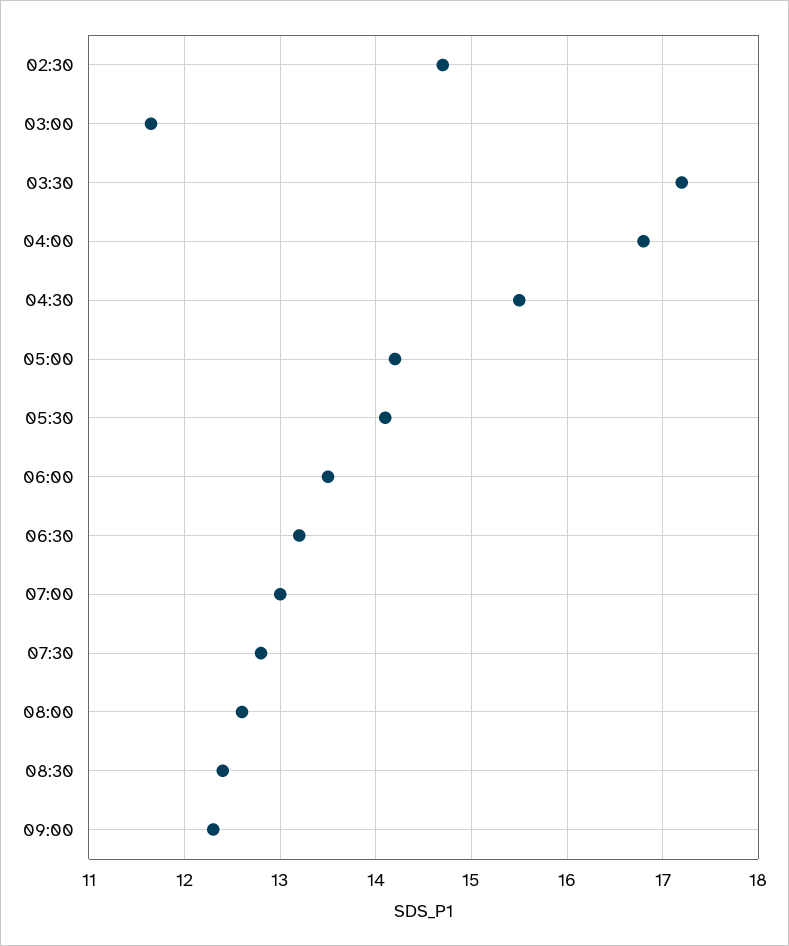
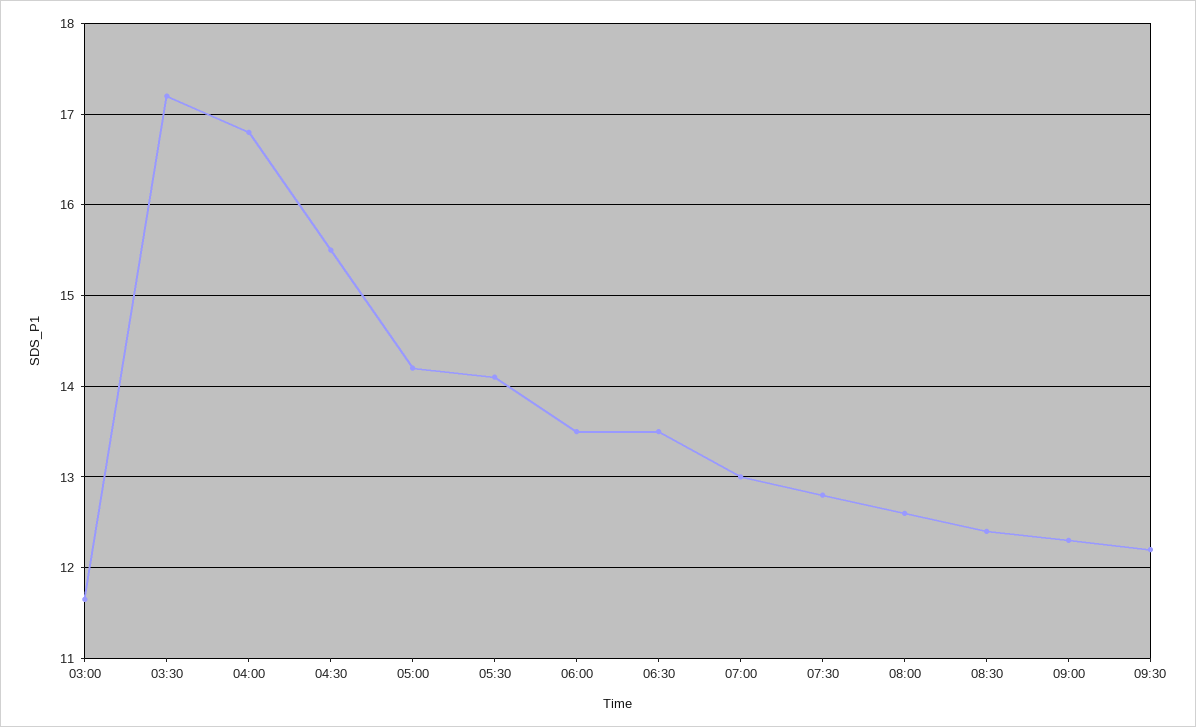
02:30: 14.7 -> none
06:30: 13.2 -> 13.5
09:30: none -> 12.2

